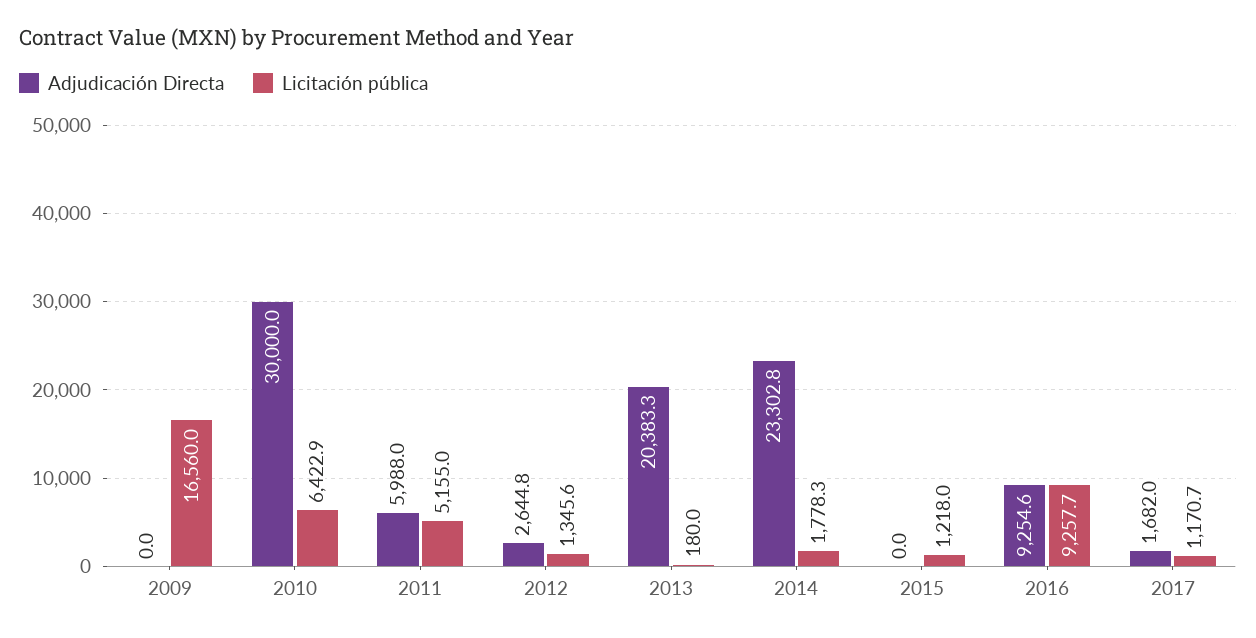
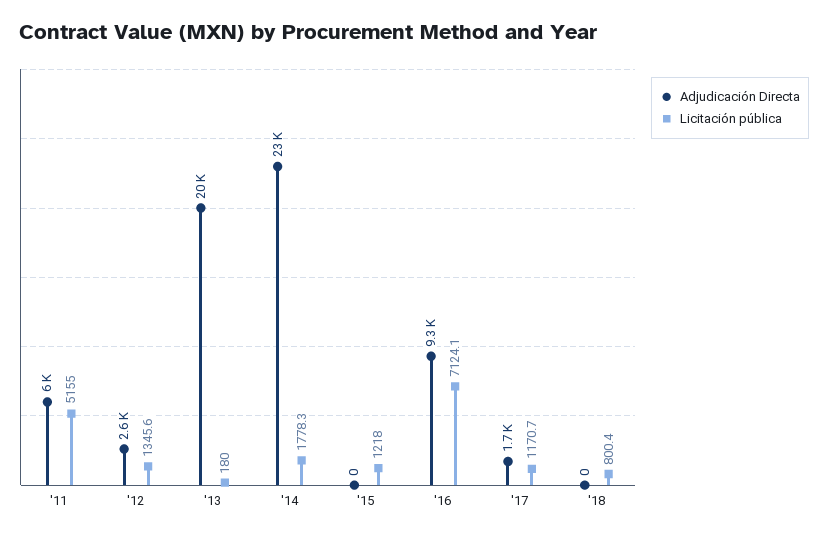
Adjudicación Directa, 2009: 0 -> none
Licitación pública, 2009: 16560 -> none
Adjudicación Directa, 2010: 30000 -> none
Licitación pública, 2010: 6422.9 -> none
Licitación pública, 2016: 9257.7 -> 7124.1
Adjudicación Directa, '18: none -> 0
Licitación pública, '18: none -> 800.4

